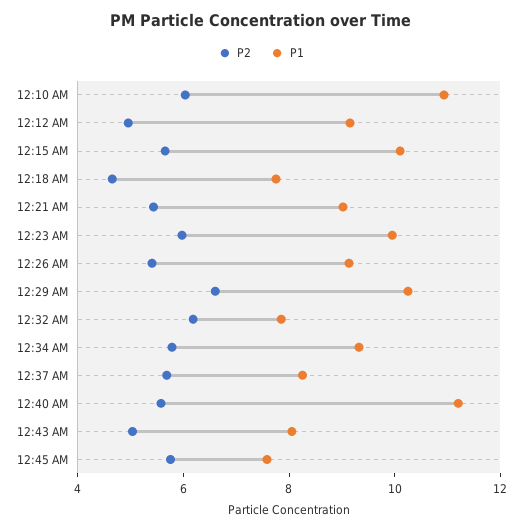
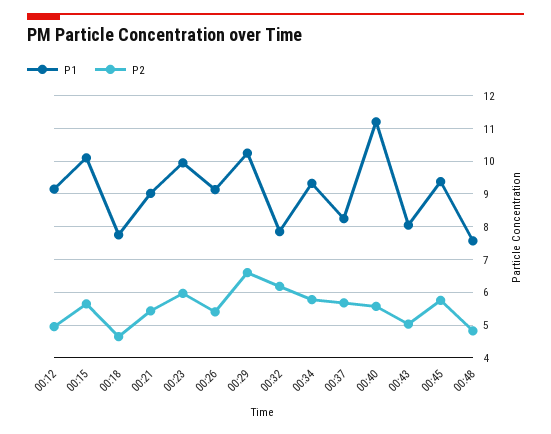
P2, 12:10 AM: 6 -> none
P1, 12:10 AM: 11 -> none
P1, 12:45 AM: 7.5 -> 9.4
P1, 00:48: none -> 7.6
P2, 00:48: none -> 4.8

